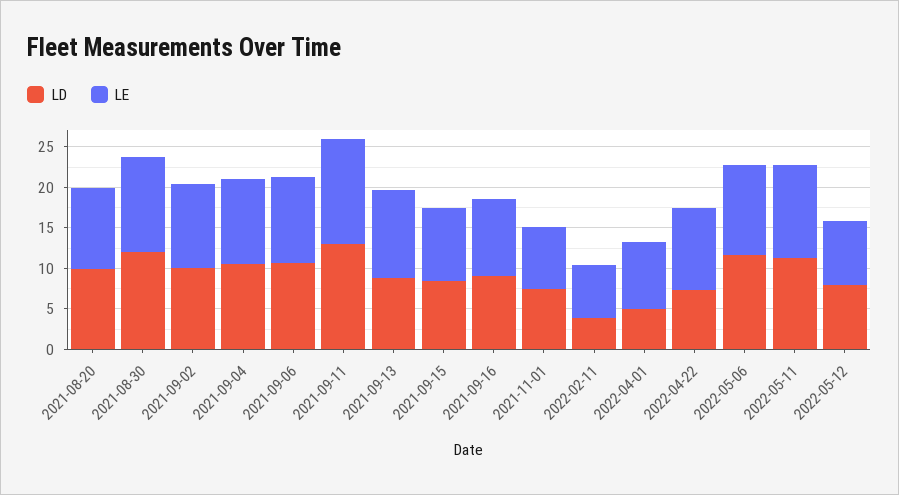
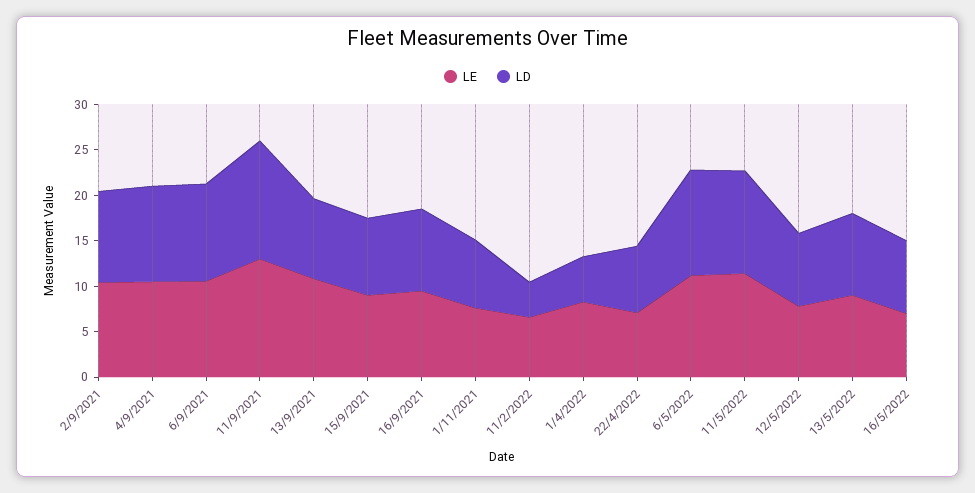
LD, 2021-08-20: 10 -> none
LE, 2021-08-20: 10 -> none
LD, 2021-08-30: 12 -> none
LE, 2021-08-30: 12 -> none
LE, 2022-04-22: 10 -> 7
LE, 13/5/2022: none -> 9
LD, 13/5/2022: none -> 9
LE, 16/5/2022: none -> 7
LD, 16/5/2022: none -> 8

